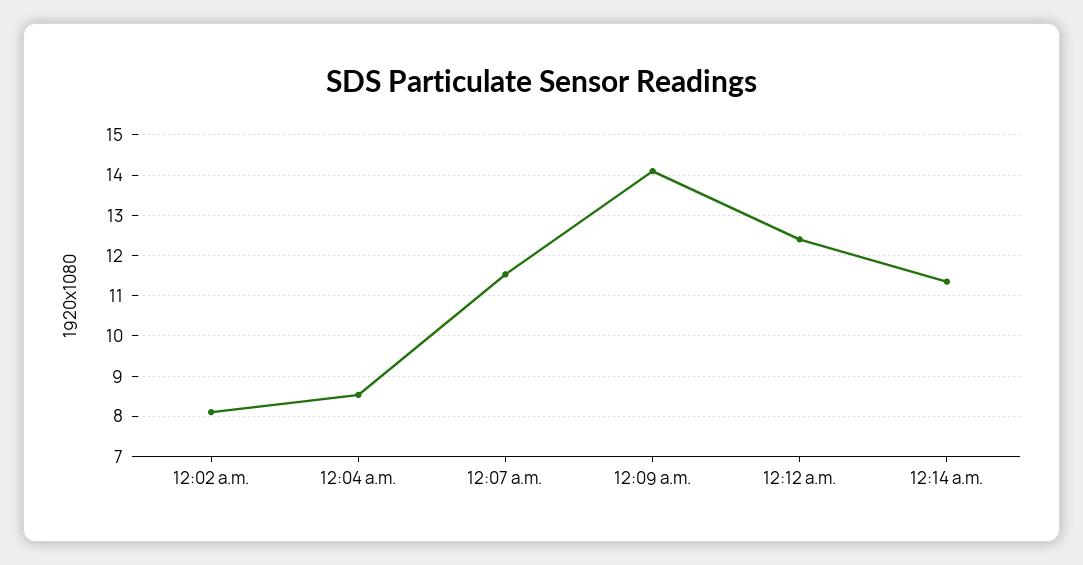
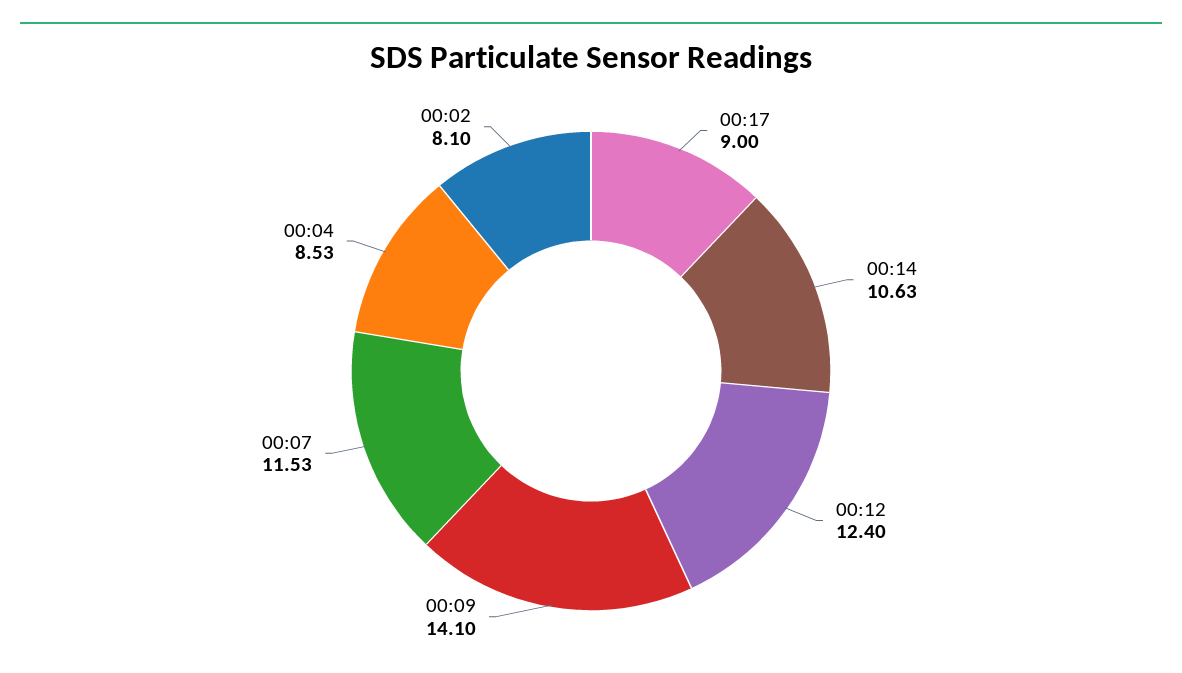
12:14 a.m.: 11.4 -> 10.63
00:17: none -> 9

